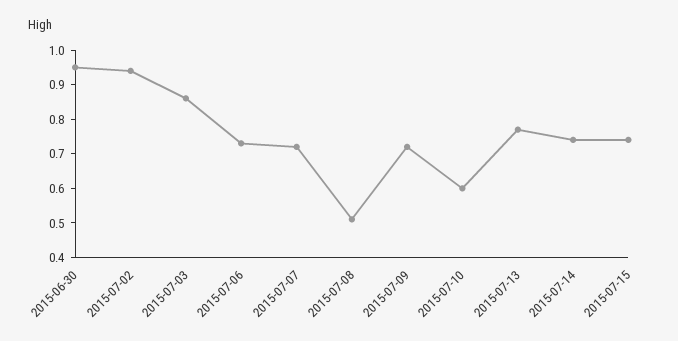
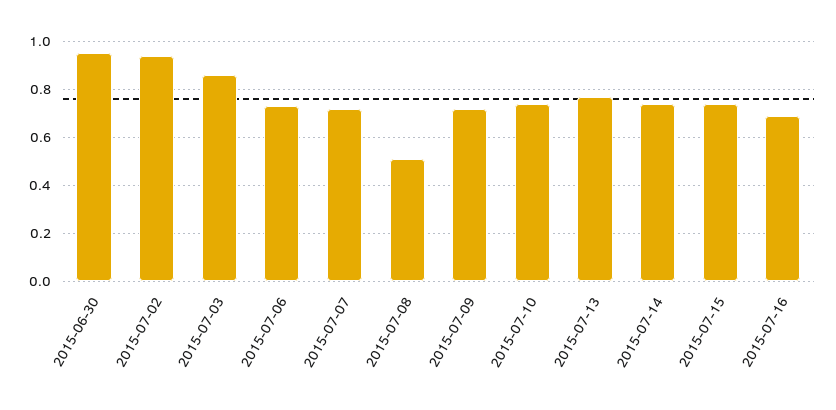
2015-07-10: 0.6 -> 0.75
2015-07-16: none -> 0.7

